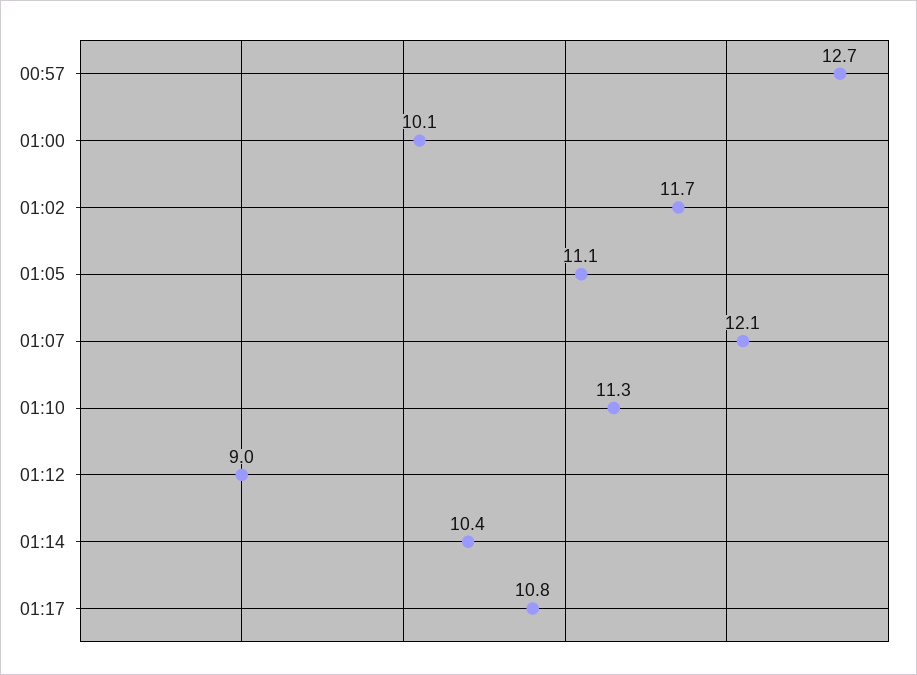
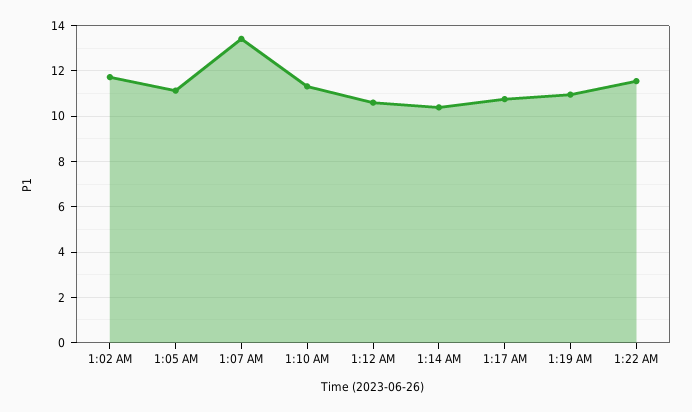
00:57: 12.7 -> none
01:00: 10.1 -> none
01:07: 12.1 -> 13.5
01:12: 9 -> 10.5
1:19 AM: none -> 11
1:22 AM: none -> 11.5

